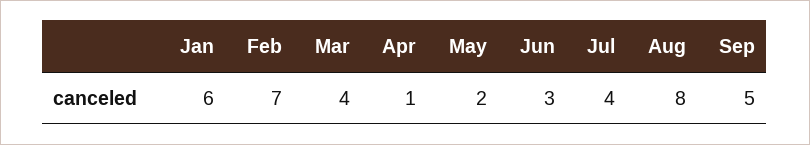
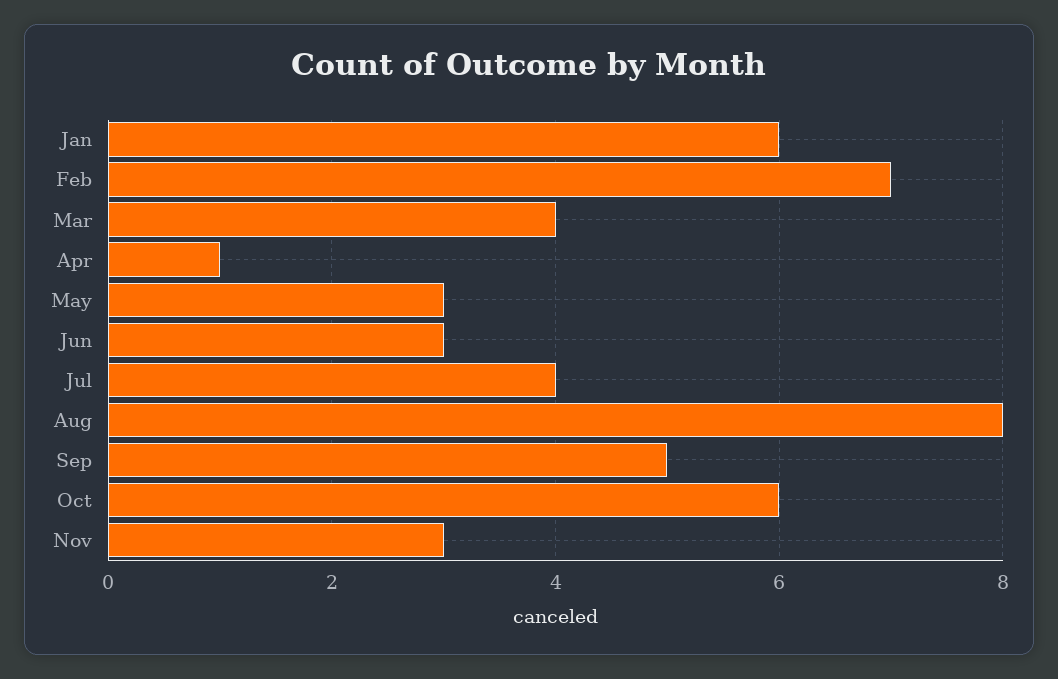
May: 2 -> 3
Oct: none -> 6
Nov: none -> 3

